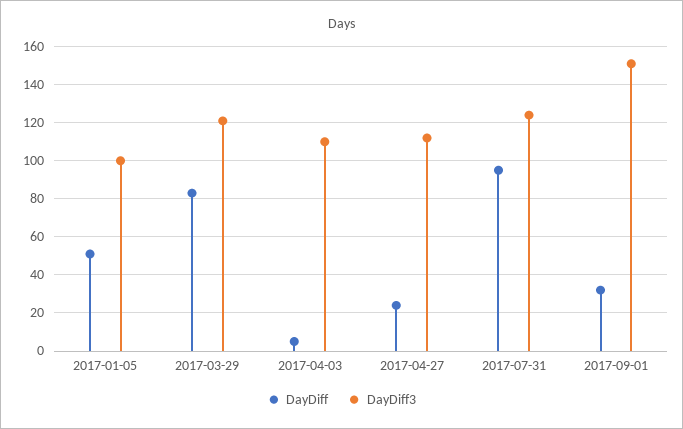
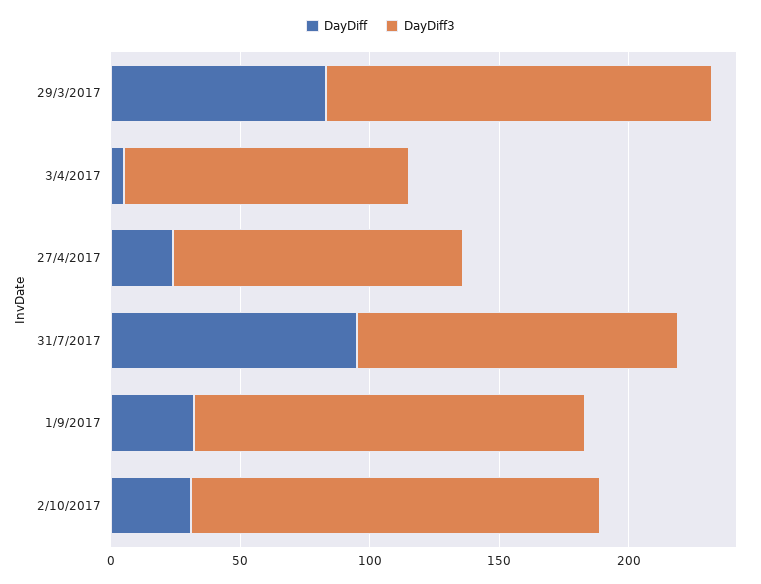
DayDiff, 2017-01-05: 50 -> none
DayDiff3, 2017-01-05: 100 -> none
DayDiff3, 2017-03-29: 120 -> 150
DayDiff, 2/10/2017: none -> 30
DayDiff3, 2/10/2017: none -> 160

